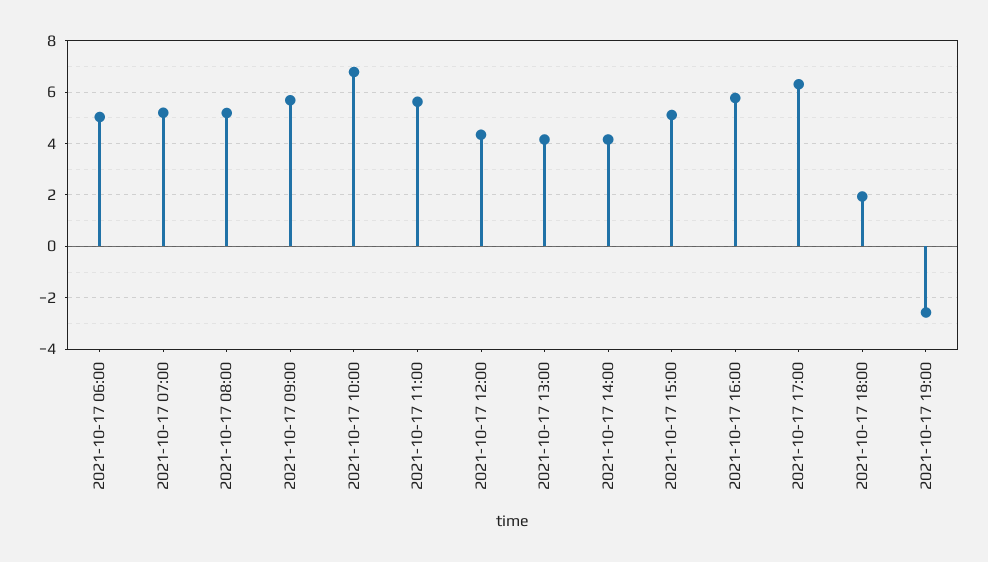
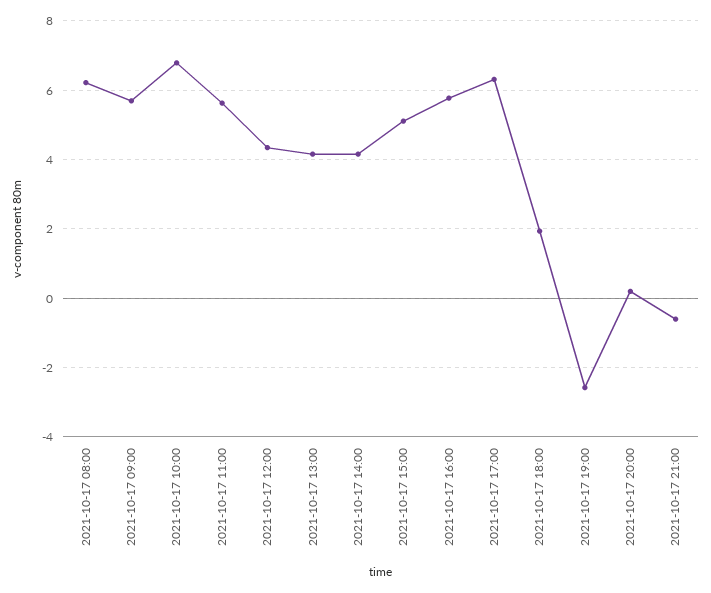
2021-10-17 06:00: 5 -> none
2021-10-17 07:00: 5.25 -> none
2021-10-17 08:00: 5.25 -> 6.2
2021-10-17 20:00: none -> 0.2
2021-10-17 21:00: none -> -0.6

